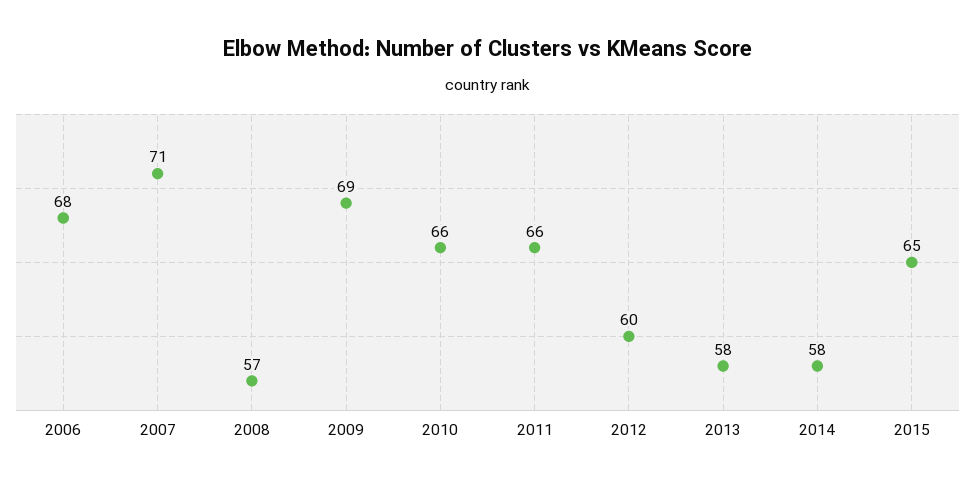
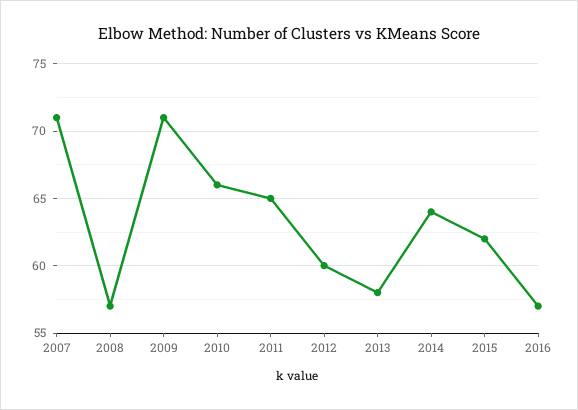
2006: 68 -> none
2009: 69 -> 71
2011: 66 -> 65
2014: 58 -> 64
2015: 65 -> 62
2016: none -> 57

